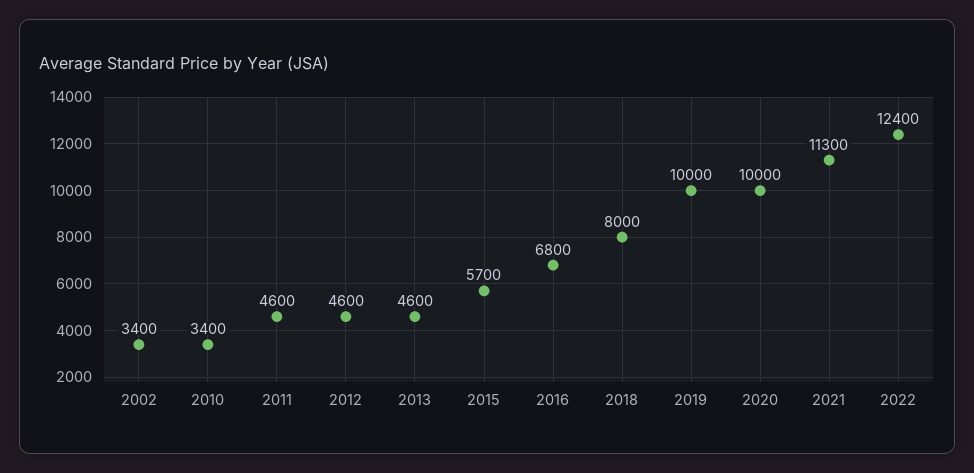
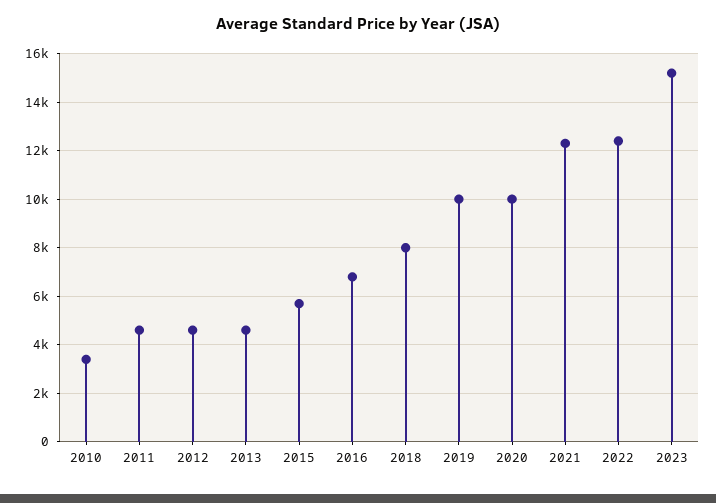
2002: 3400 -> none
2021: 11300 -> 12250
2023: none -> 15250

